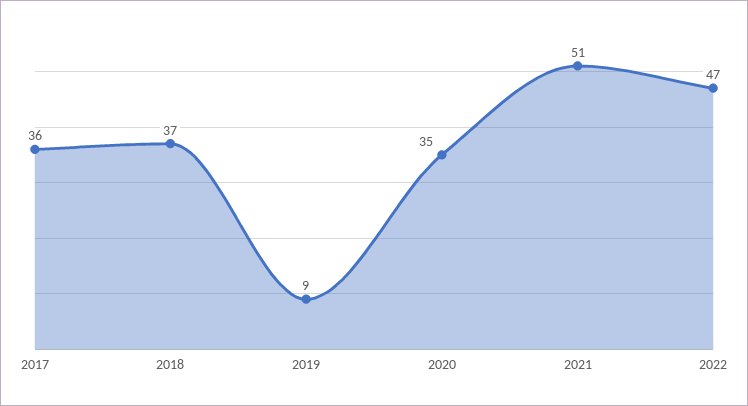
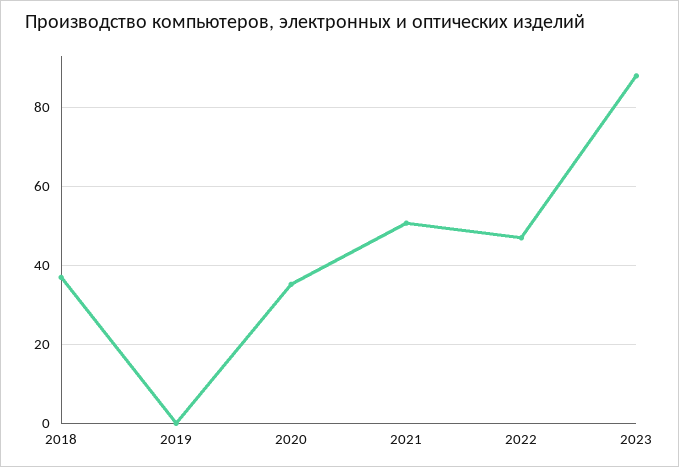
2017: 36 -> none
2019: 9 -> 0
2023: none -> 88

